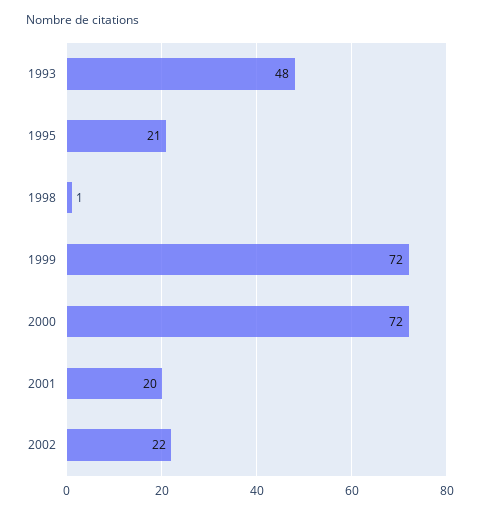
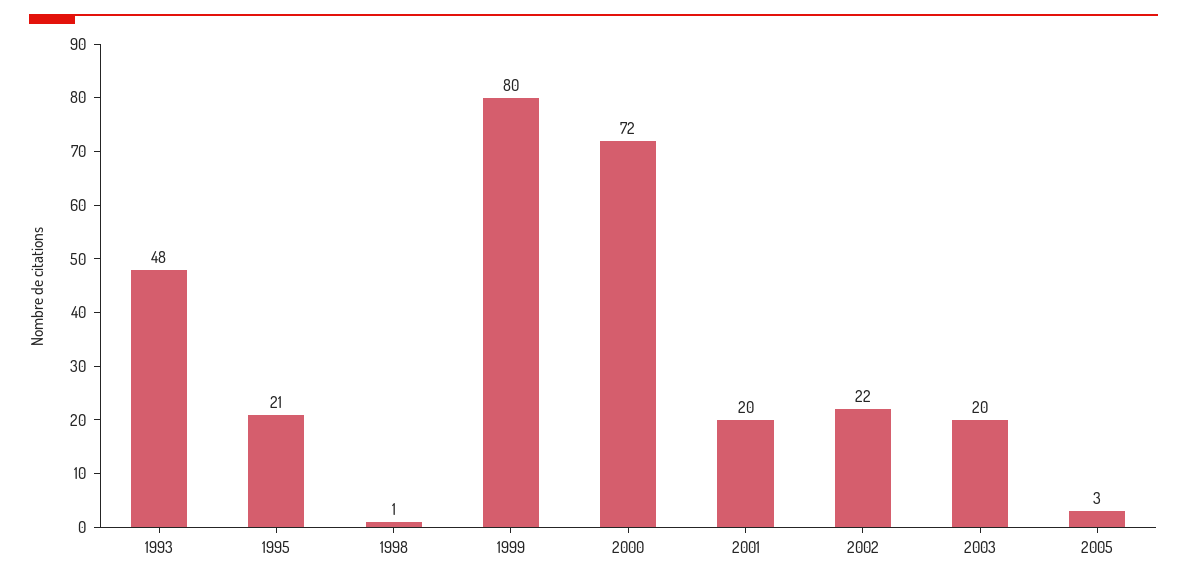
1999: 72 -> 80
2003: none -> 20
2005: none -> 3

